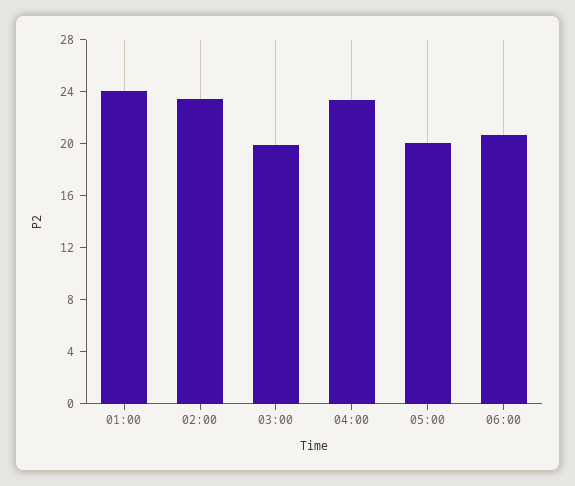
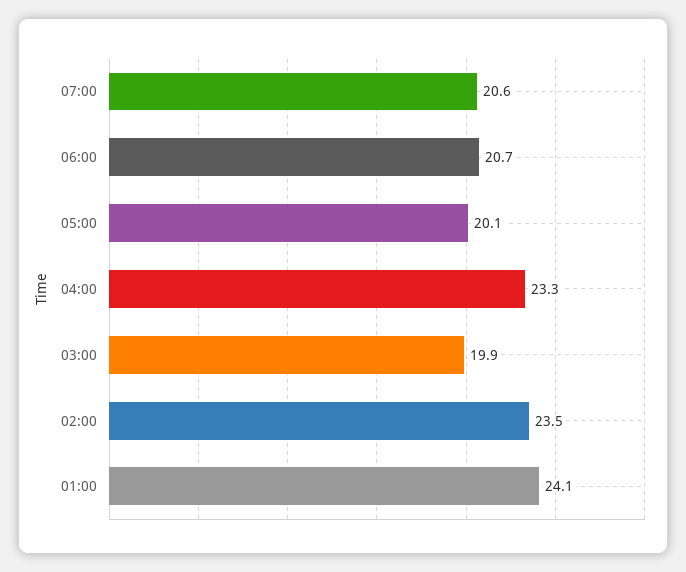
07:00: none -> 20.6

